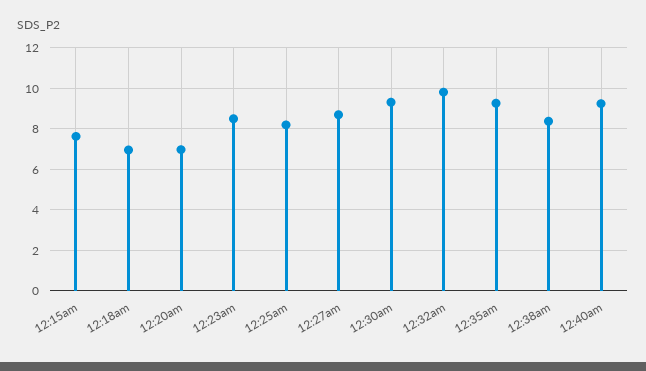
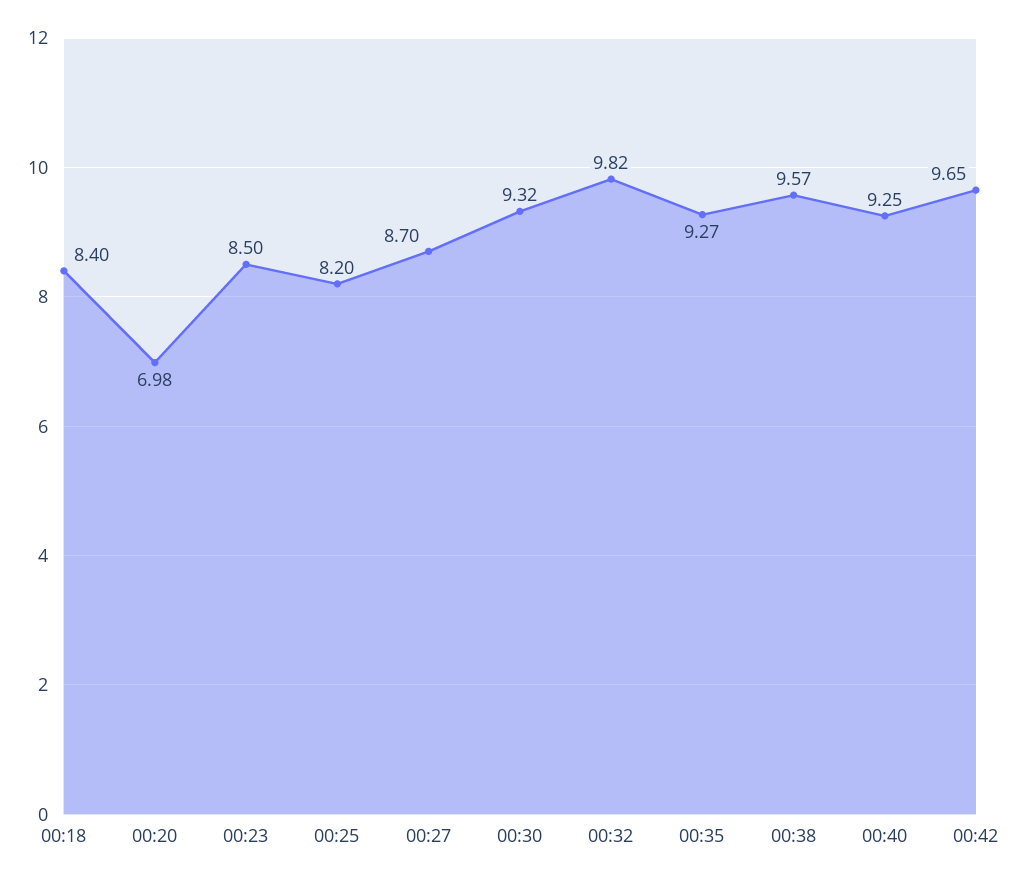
12:15am: 7.5 -> none
12:18am: 7 -> 8.4
12:38am: 8.5 -> 9.57
00:42: none -> 9.65

